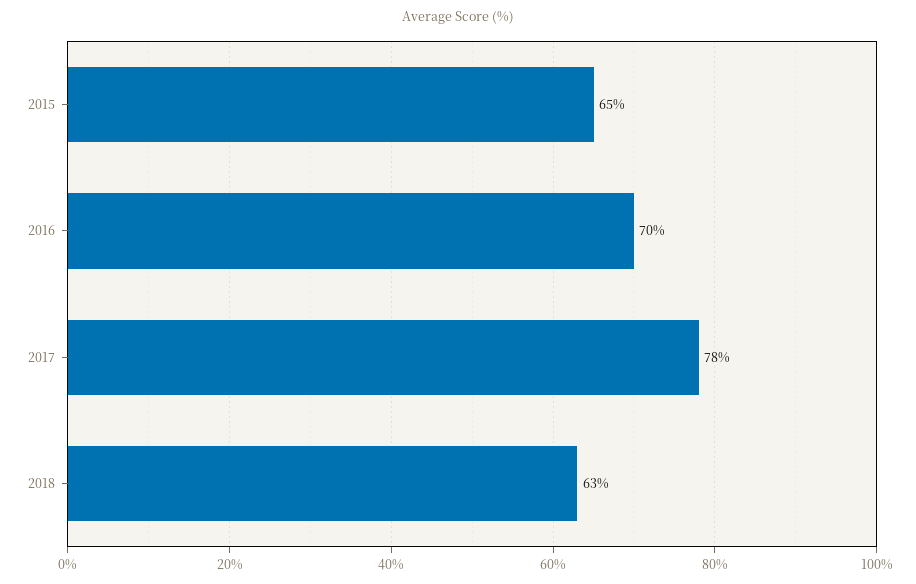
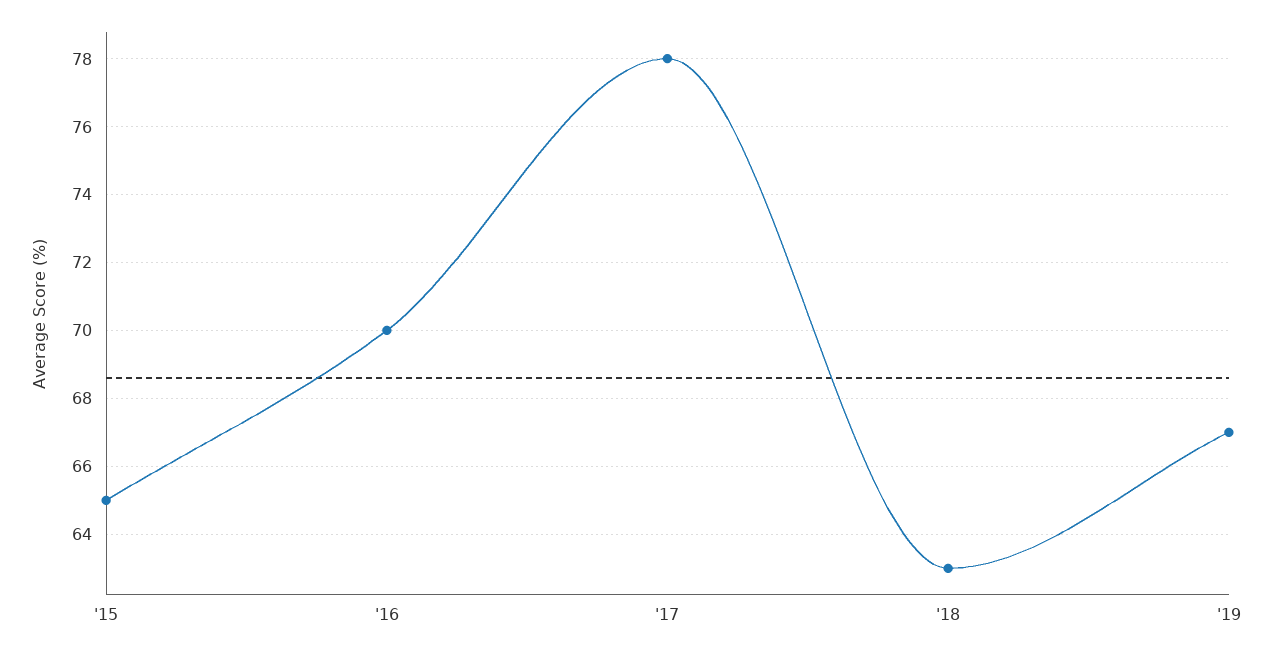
'19: none -> 67

